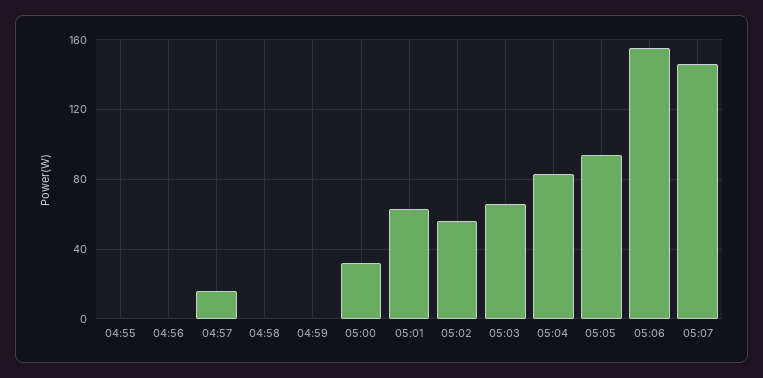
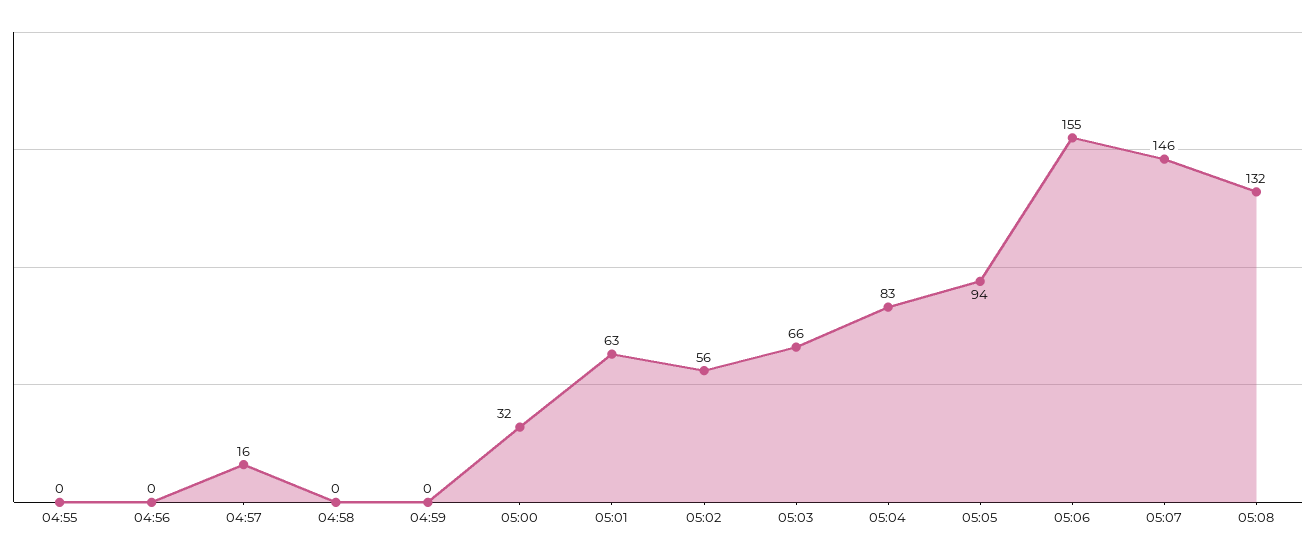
05:08: none -> 132

